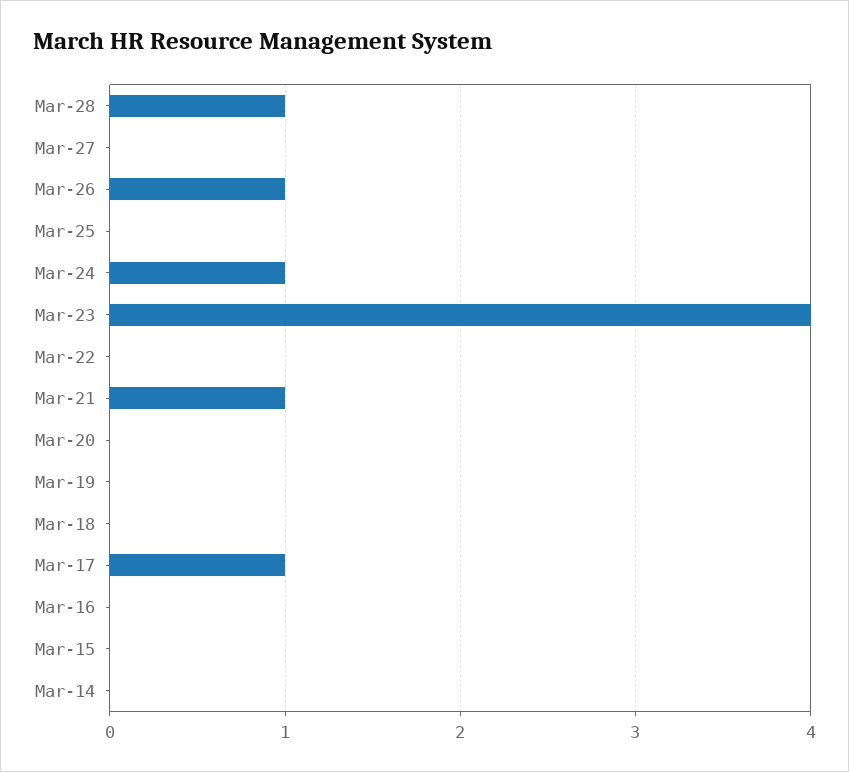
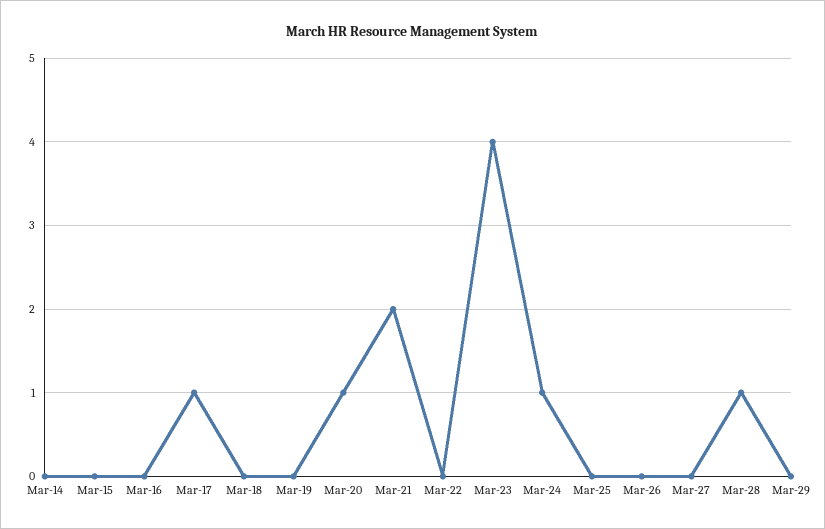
Mar-26: 1 -> 0
Mar-21: 1 -> 2
Mar-20: 0 -> 1
Mar-29: none -> 0

